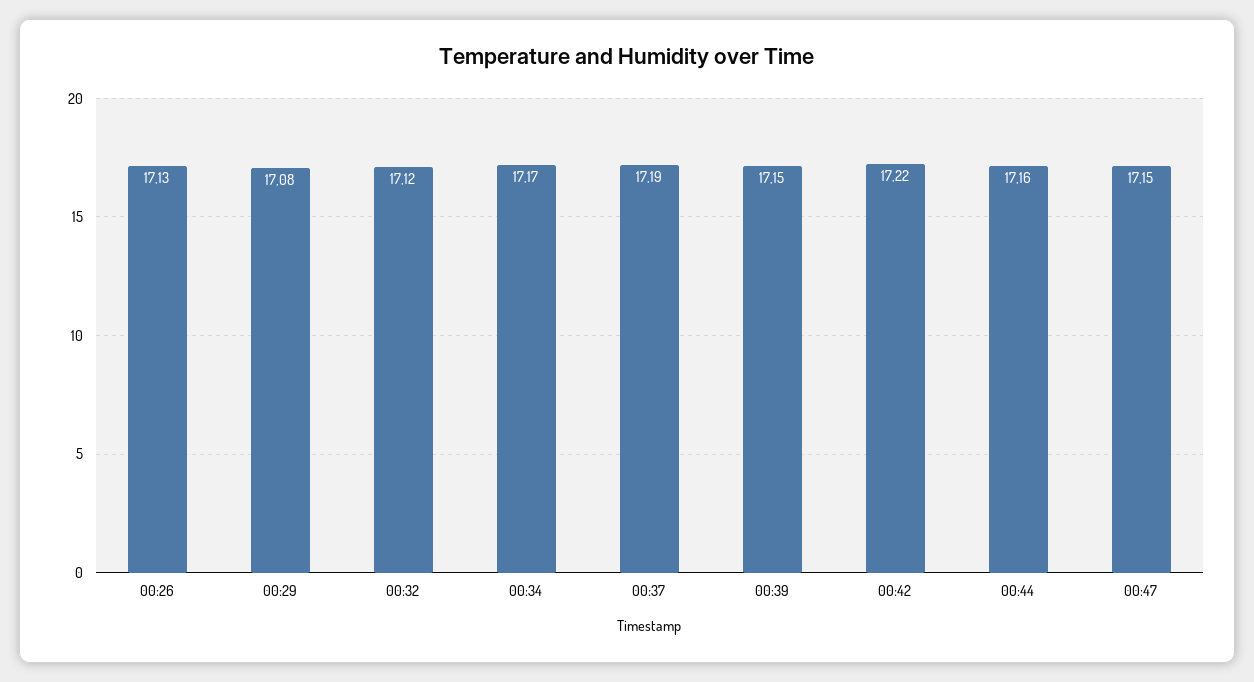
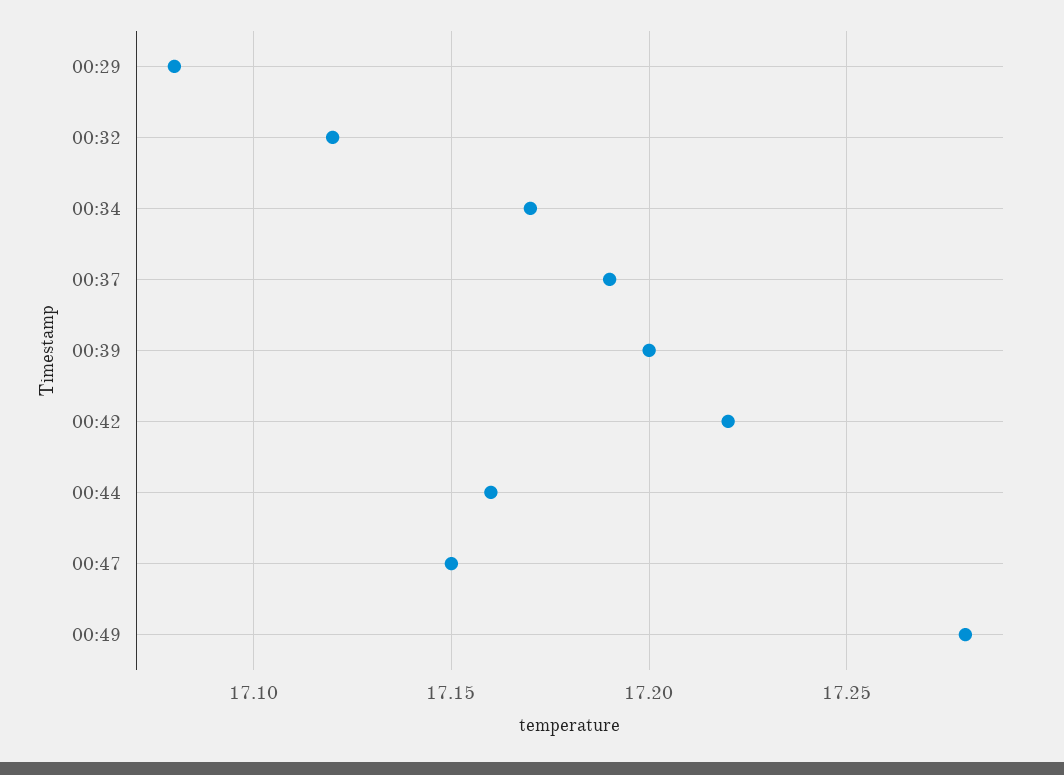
00:26: 17.13 -> none
00:39: 17.15 -> 17.2
00:49: none -> 17.28

